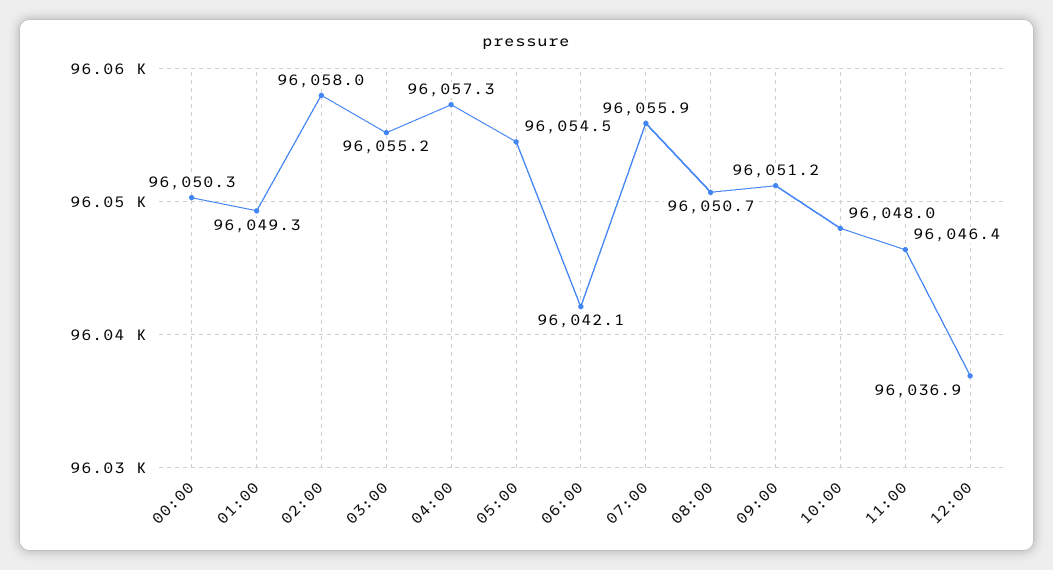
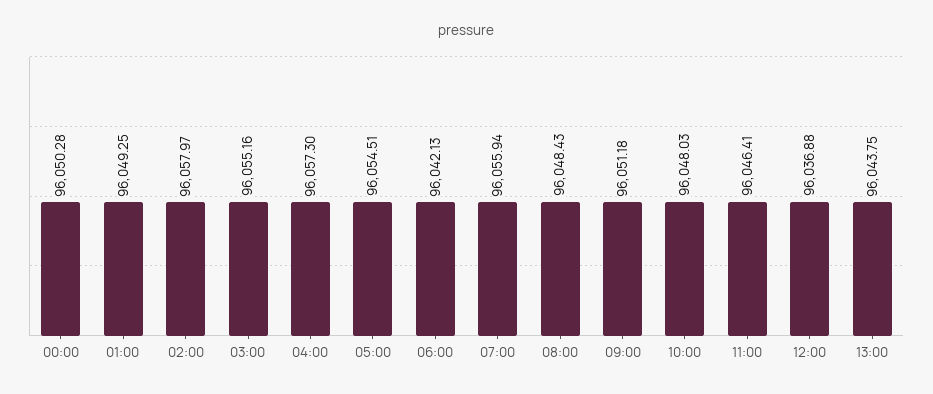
08:00: 96050.7 -> 96048.43
13:00: none -> 96043.75

